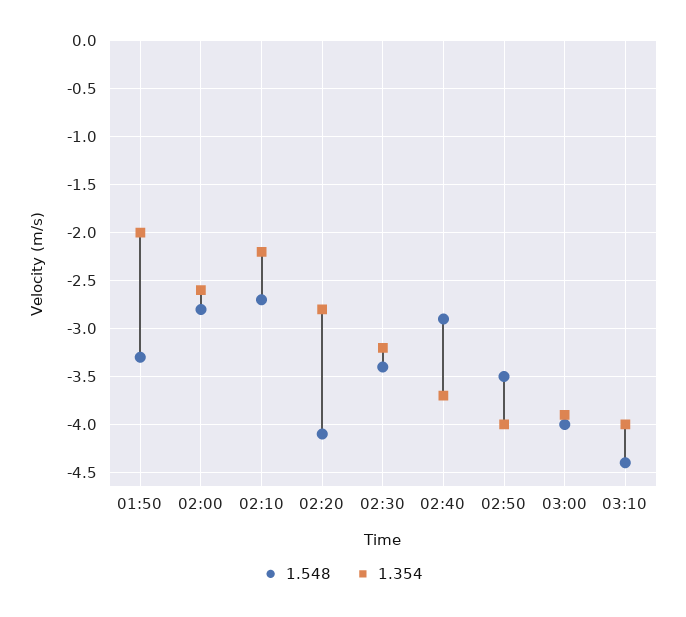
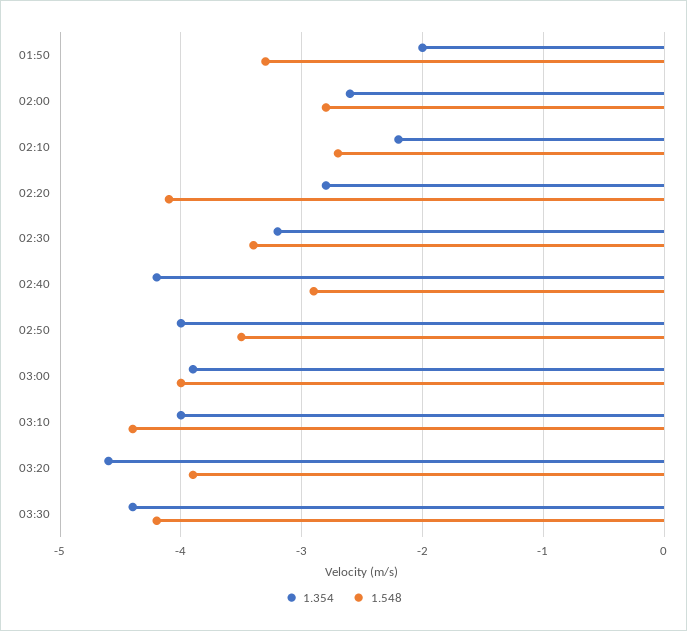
1.354, 02:40: -3.7 -> -4.2
1.354, 03:20: none -> -4.6
1.548, 03:20: none -> -3.9
1.354, 03:30: none -> -4.4
1.548, 03:30: none -> -4.2

